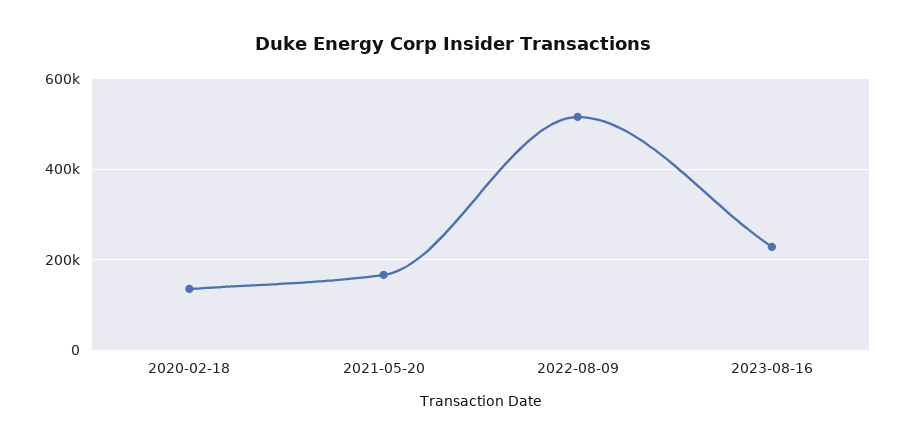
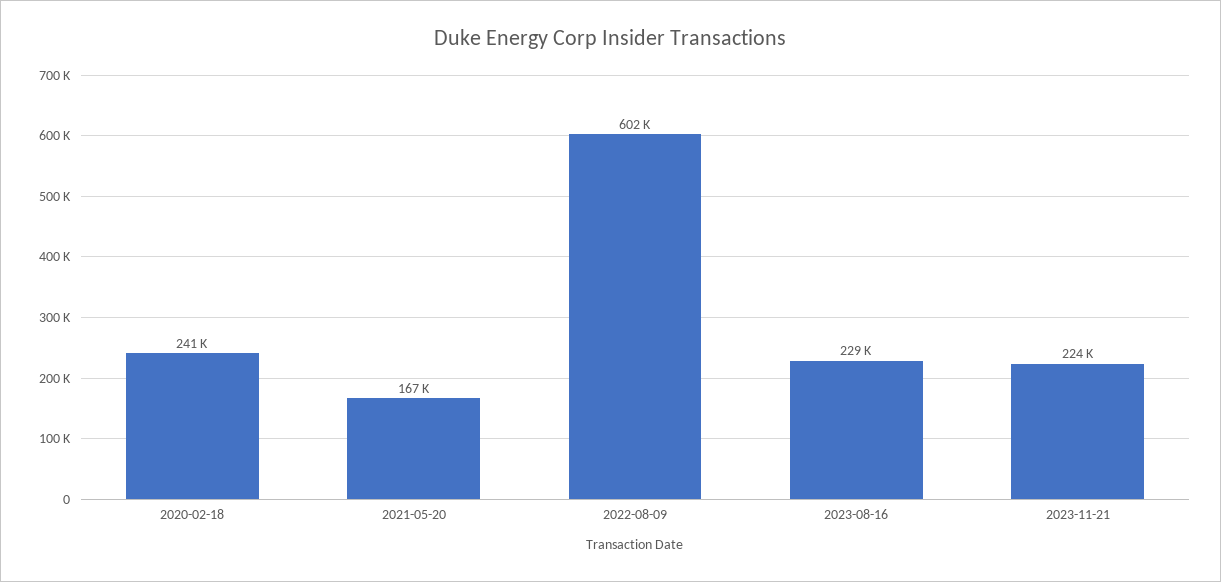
2020-02-18: 140000 -> 241000
2022-08-09: 520000 -> 602000
2023-11-21: none -> 224000

